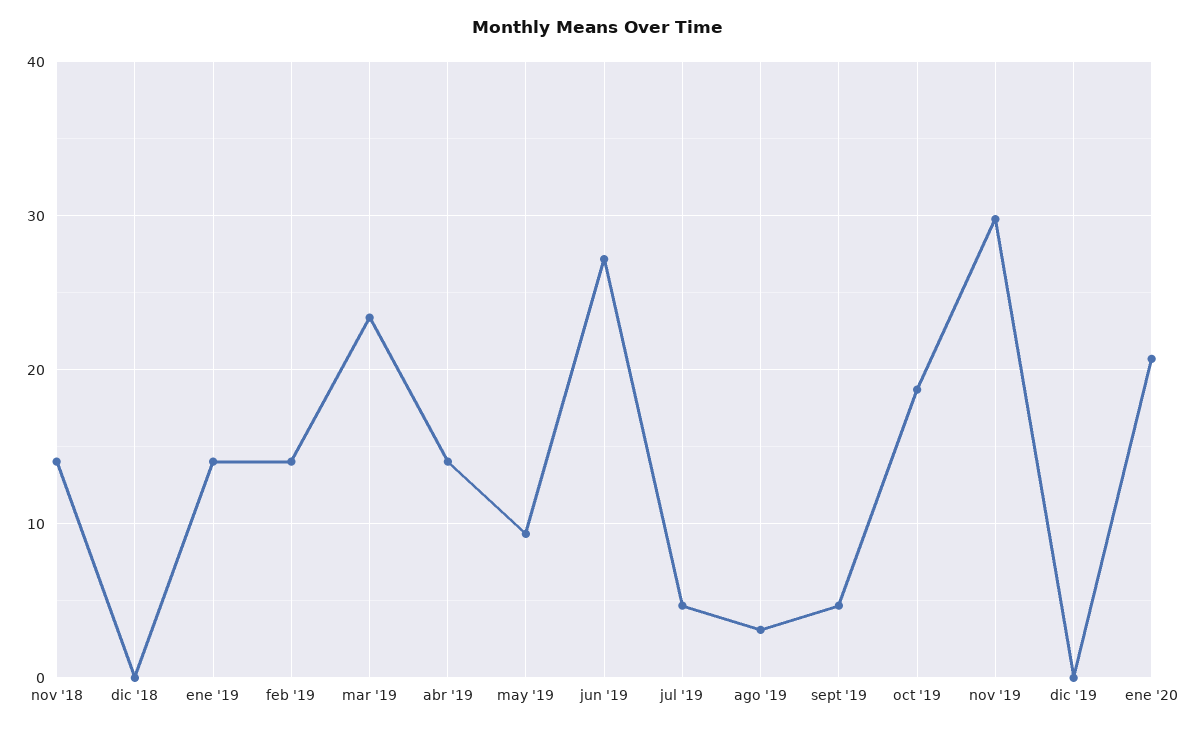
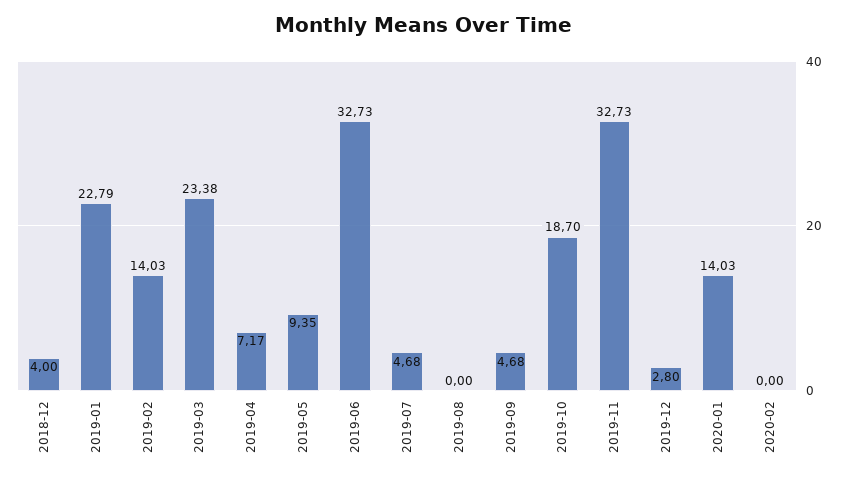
nov '18: 14 -> none
dic '18: 0 -> 4
ene '19: 14 -> 22.79
abr '19: 14 -> 7.17
jun '19: 27 -> 32.73
ago '19: 3 -> 0
nov '19: 30 -> 32.73
dic '19: 0 -> 2.8
ene '20: 21 -> 14.03
2020-02: none -> 0

